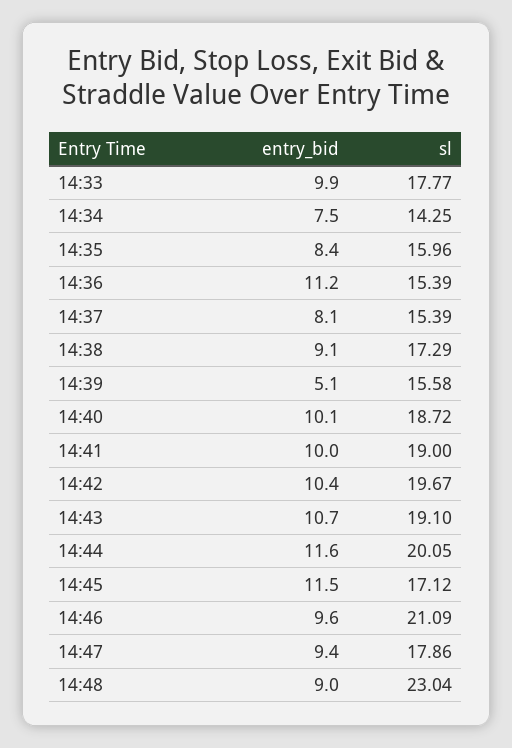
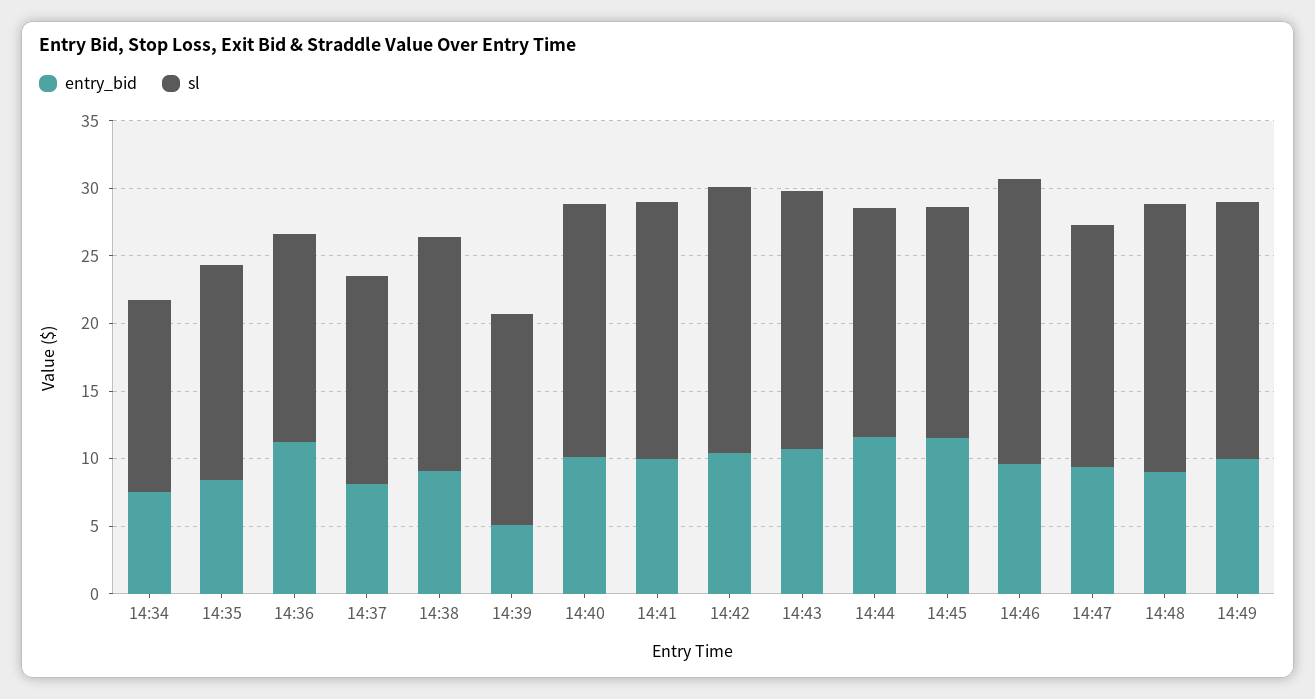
entry_bid, 14:33: 9.9 -> none
sl, 14:33: 17.77 -> none
sl, 14:44: 20.05 -> 17
sl, 14:48: 23.04 -> 20
entry_bid, 14:49: none -> 10
sl, 14:49: none -> 19

